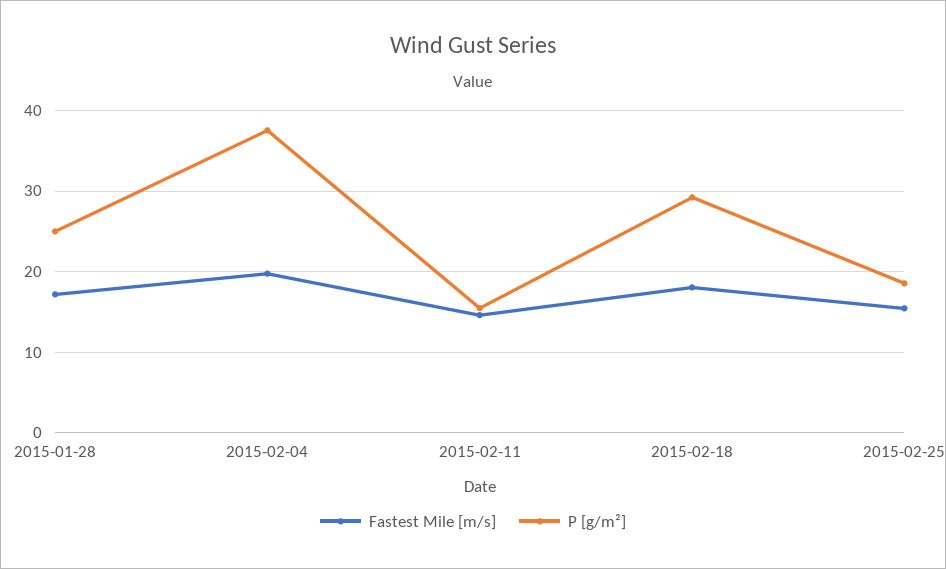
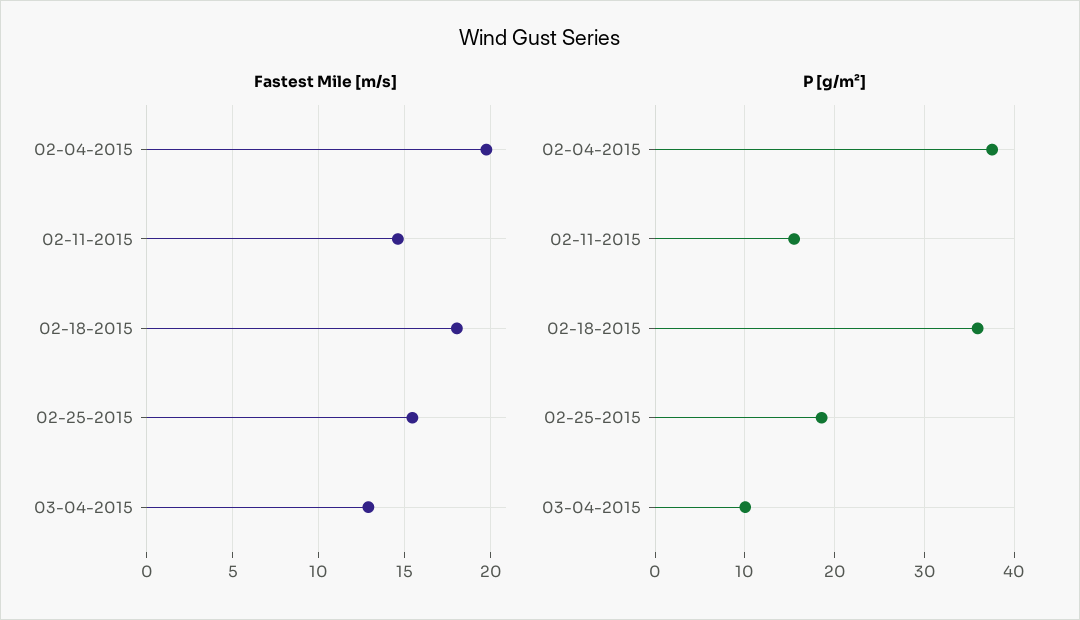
Fastest Mile [m/s], 2015-01-28: 17 -> none
P [g/m²], 2015-01-28: 25 -> none
P [g/m²], 2015-02-18: 29 -> 36
Fastest Mile [m/s], 03-04-2015: none -> 13
P [g/m²], 03-04-2015: none -> 10

